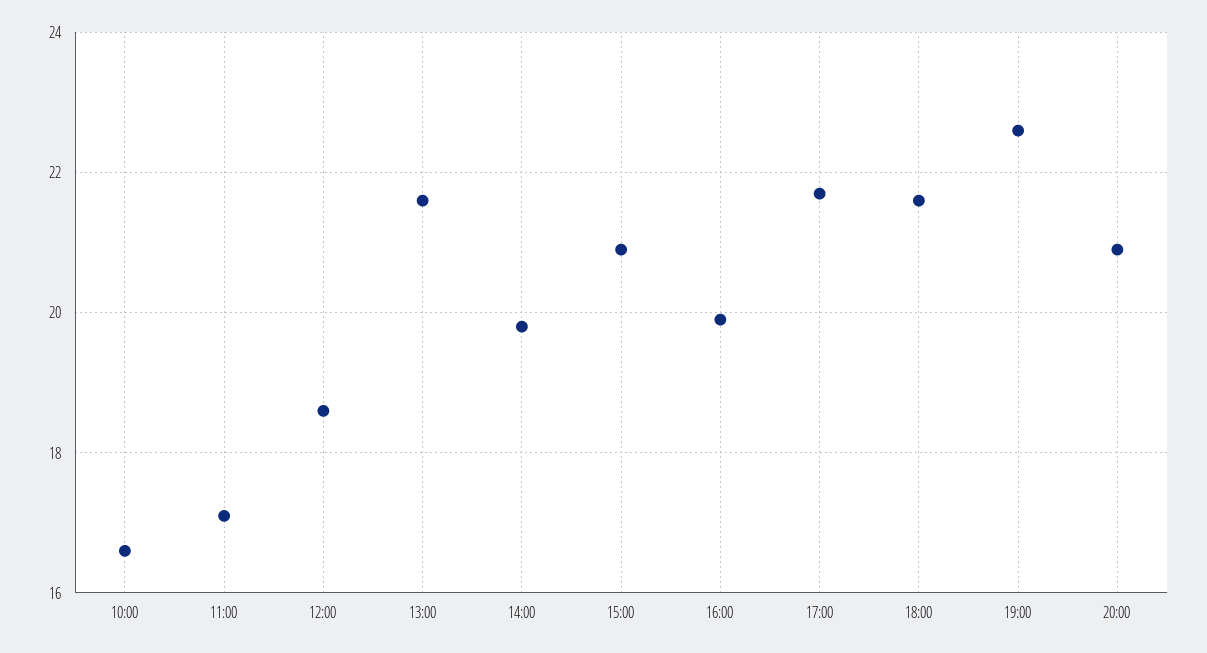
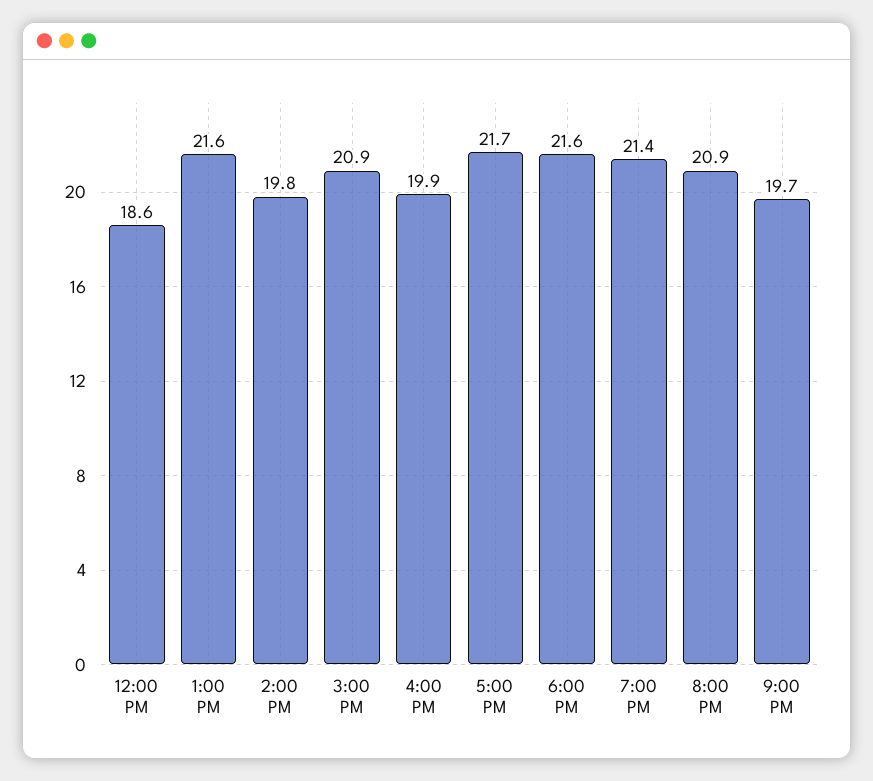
10:00: 16.5 -> none
11:00: 17 -> none
19:00: 22.5 -> 21.4
9:00 PM: none -> 19.7

